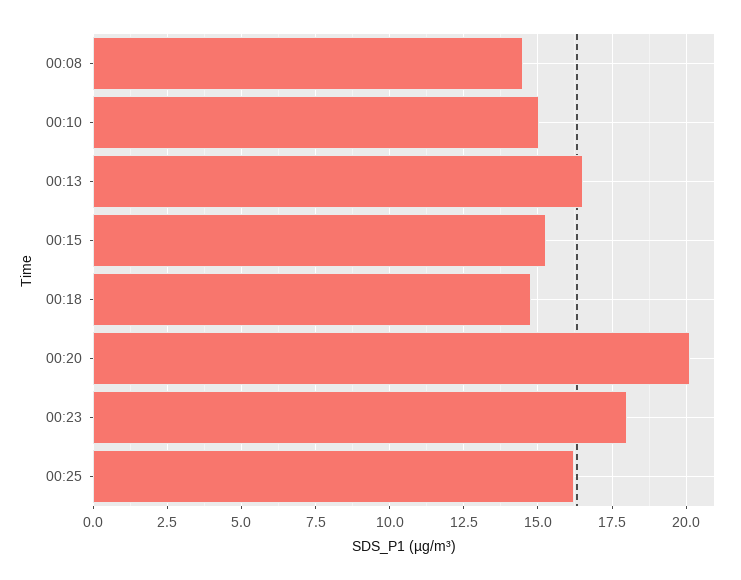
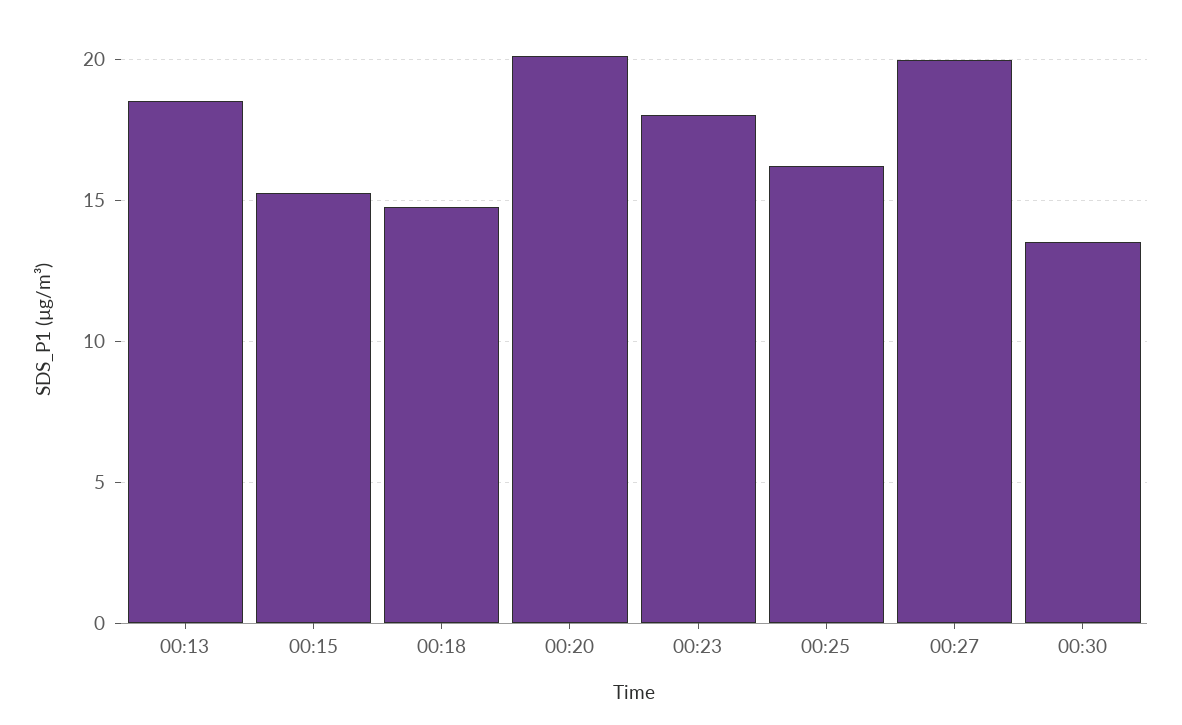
00:08: 14.5 -> none
00:10: 15 -> none
00:13: 16.5 -> 18.5
00:27: none -> 20
00:30: none -> 13.5

